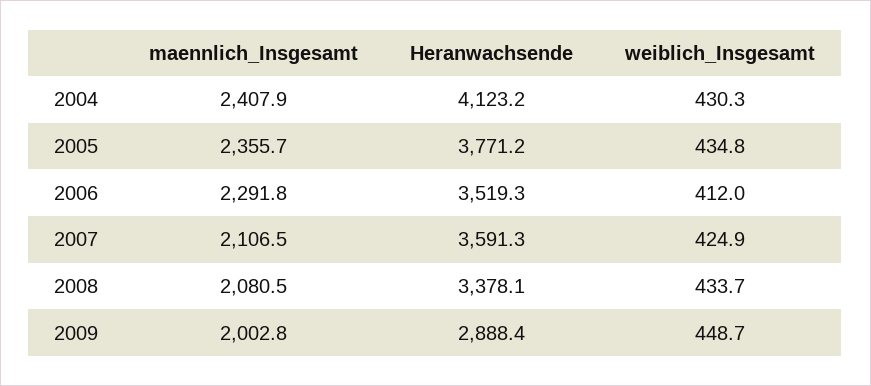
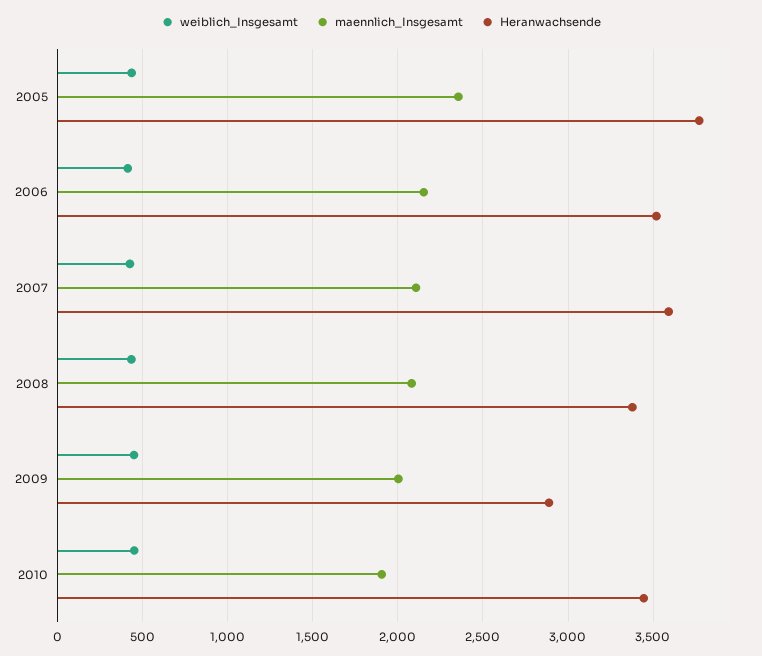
maennlich_Insgesamt, 2004: 2407.9 -> none
Heranwachsende, 2004: 4123.2 -> none
weiblich_Insgesamt, 2004: 430.3 -> none
maennlich_Insgesamt, 2006: 2291.8 -> 2150
weiblich_Insgesamt, 2010: none -> 450
maennlich_Insgesamt, 2010: none -> 1900
Heranwachsende, 2010: none -> 3450

